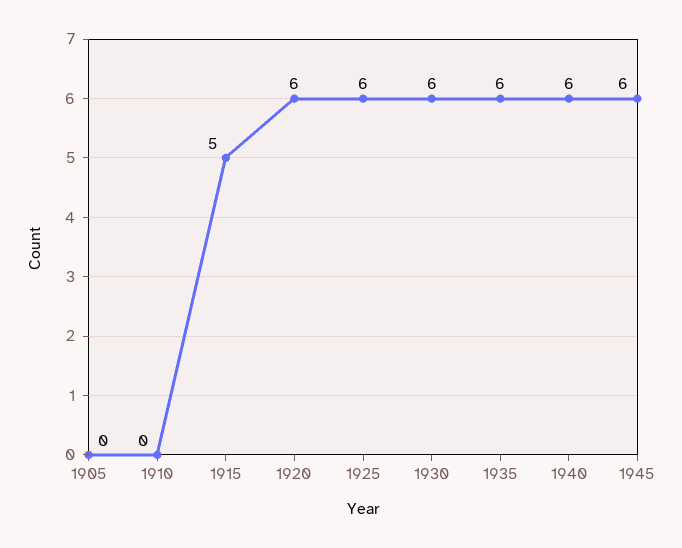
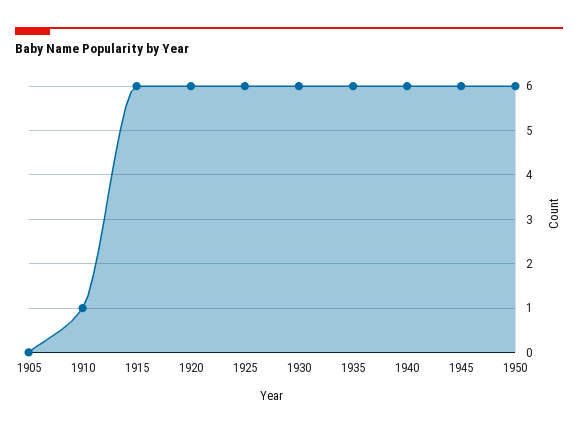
1910: 0 -> 1
1915: 5 -> 6
1950: none -> 6

